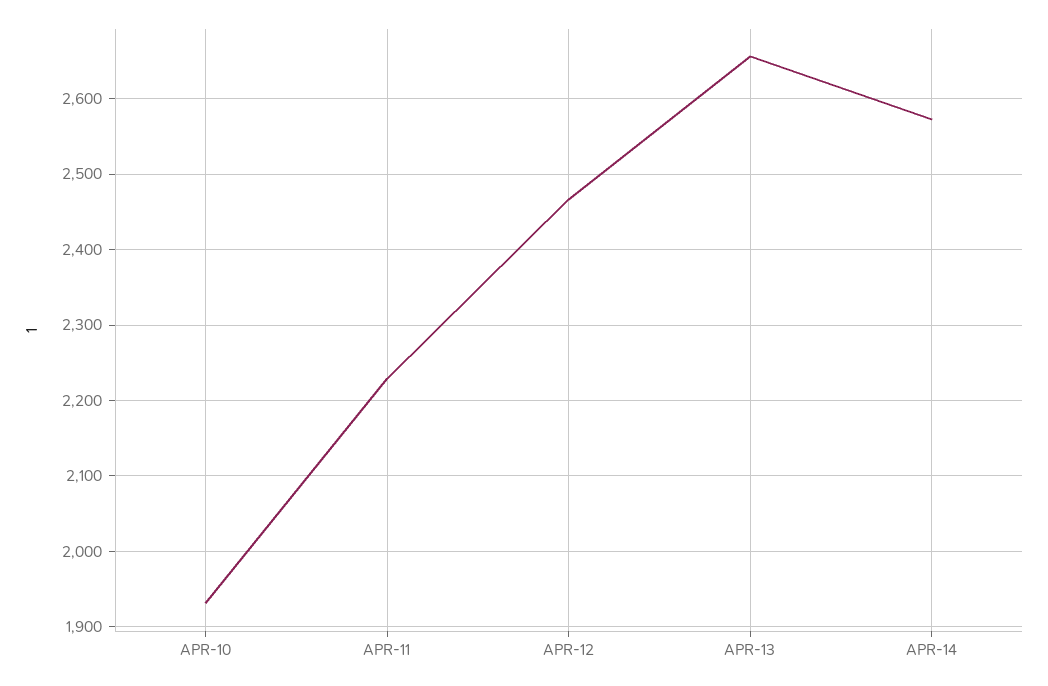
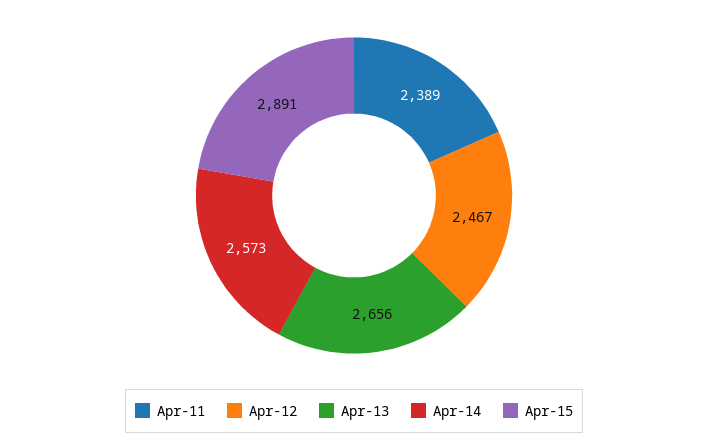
APR-10: 1930 -> none
APR-11: 2230 -> 2389
Apr-15: none -> 2891

